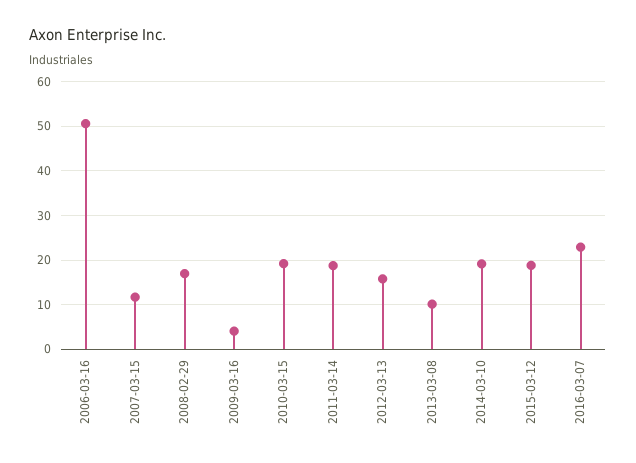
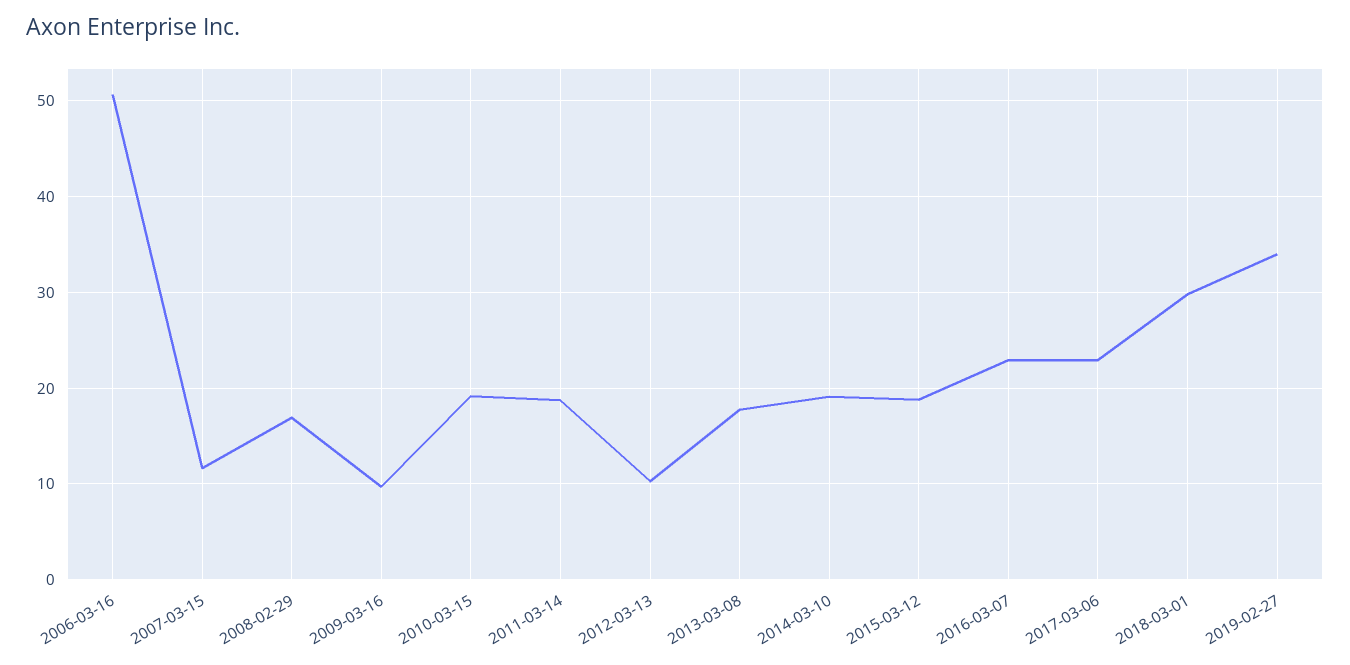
2009-03-16: 4 -> 10
2012-03-13: 16 -> 10
2013-03-08: 10 -> 18
2017-03-06: none -> 23
2018-03-01: none -> 30
2019-02-27: none -> 34

